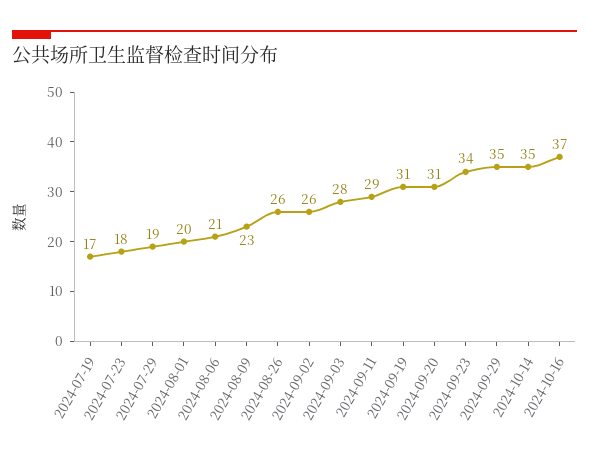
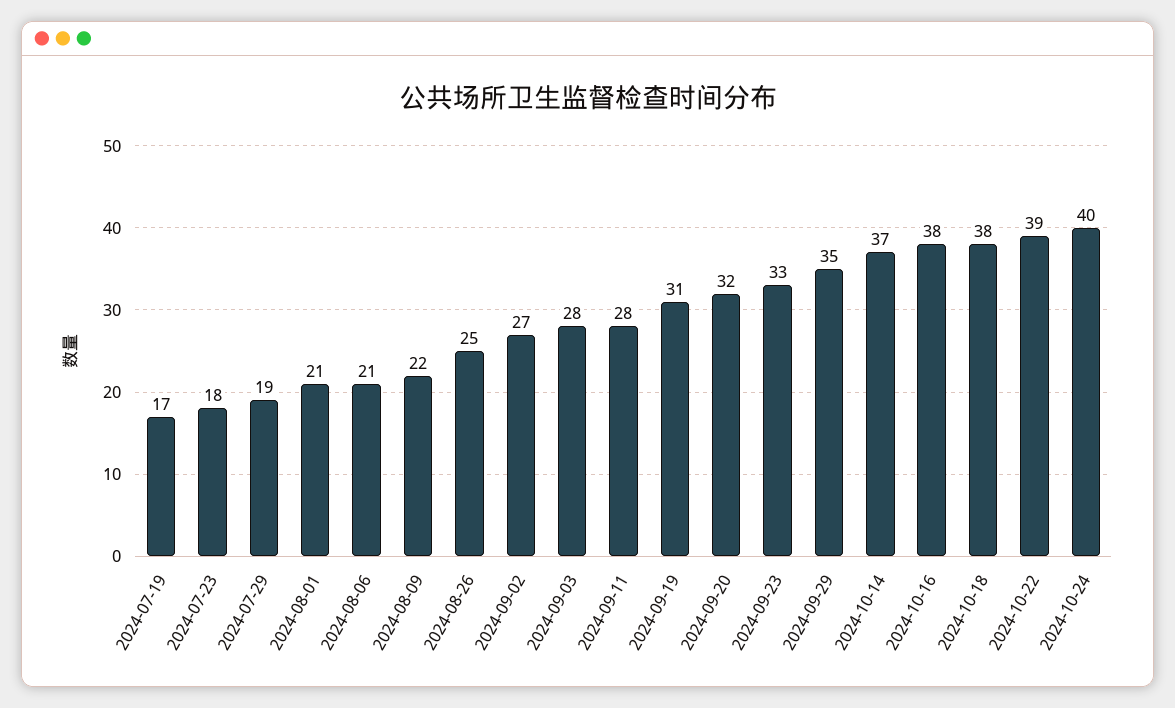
2024-08-01: 20 -> 21
2024-08-09: 23 -> 22
2024-08-26: 26 -> 25
2024-09-02: 26 -> 27
2024-09-11: 29 -> 28
2024-09-20: 31 -> 32
2024-09-23: 34 -> 33
2024-10-14: 35 -> 37
2024-10-16: 37 -> 38
2024-10-18: none -> 38
2024-10-22: none -> 39
2024-10-24: none -> 40

